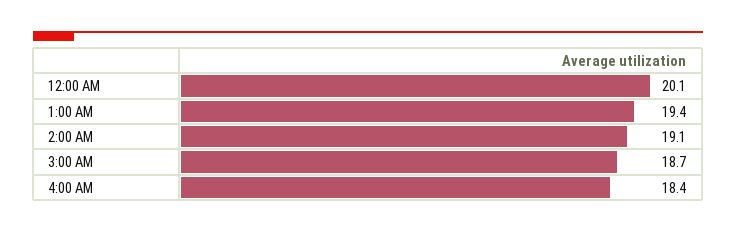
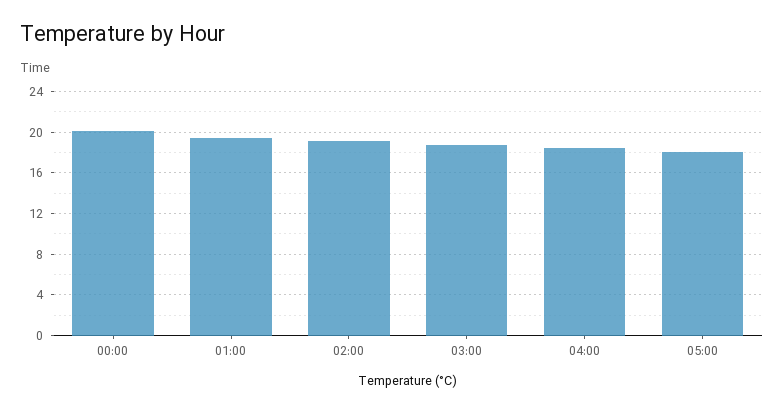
05:00: none -> 18

